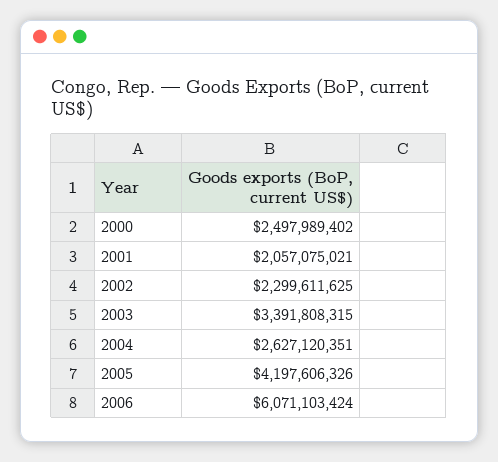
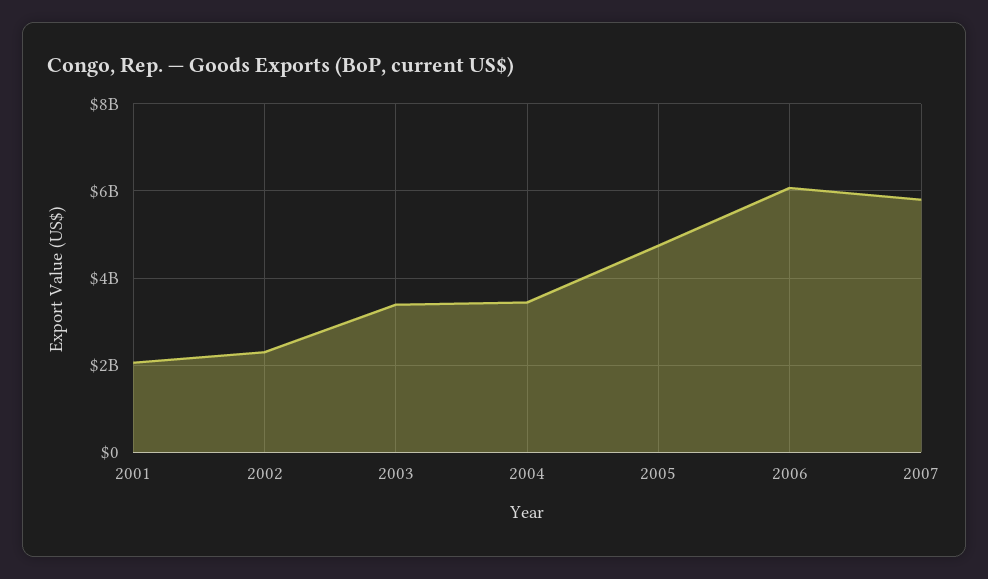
2000: 2497989402 -> none
2004: 2627120351 -> 3400000000
2005: 4197606326 -> 4800000000
2007: none -> 5800000000

